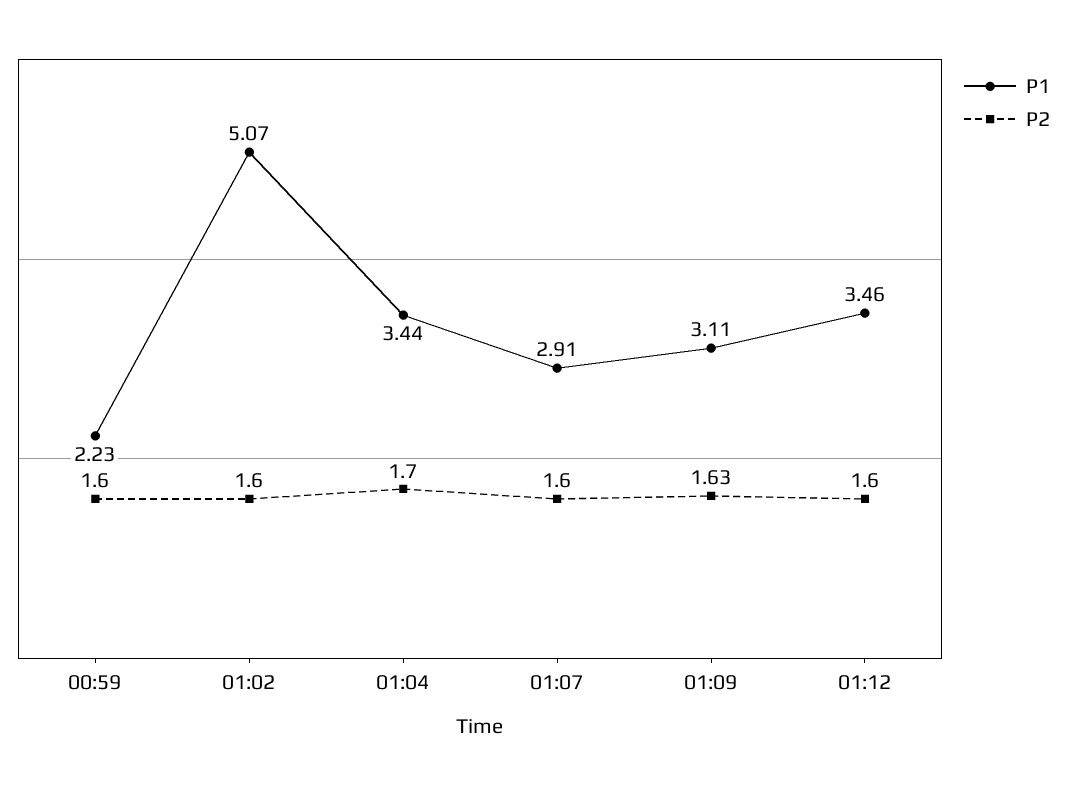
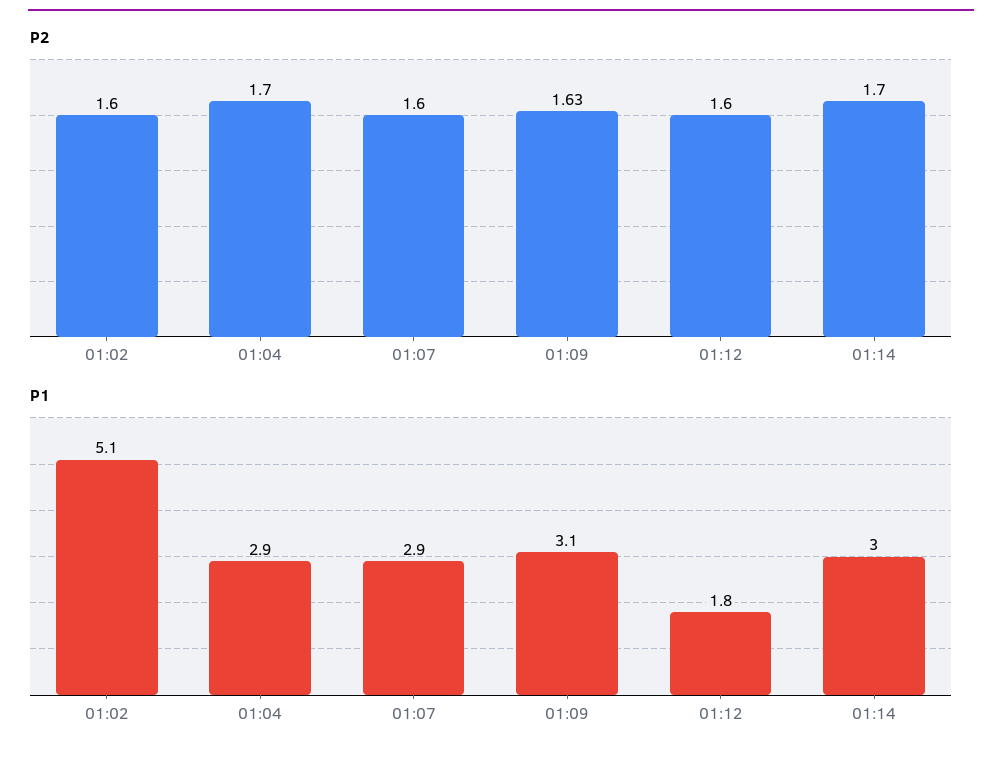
P1, 00:59: 2.23 -> none
P2, 00:59: 1.6 -> none
P1, 01:04: 3.44 -> 2.9
P1, 01:12: 3.46 -> 1.8
P2, 01:14: none -> 1.7
P1, 01:14: none -> 3

